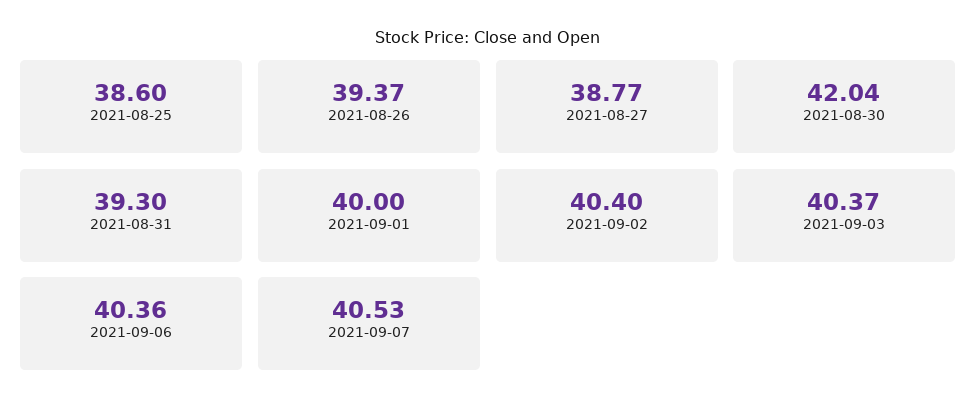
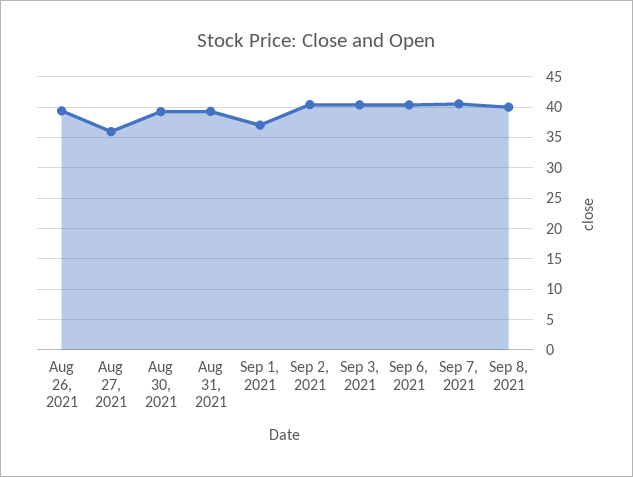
2021-08-25: 38.6 -> none
2021-08-27: 38.77 -> 36
2021-08-30: 42.04 -> 39
2021-09-01: 40 -> 37
Sep 8, 2021: none -> 40

